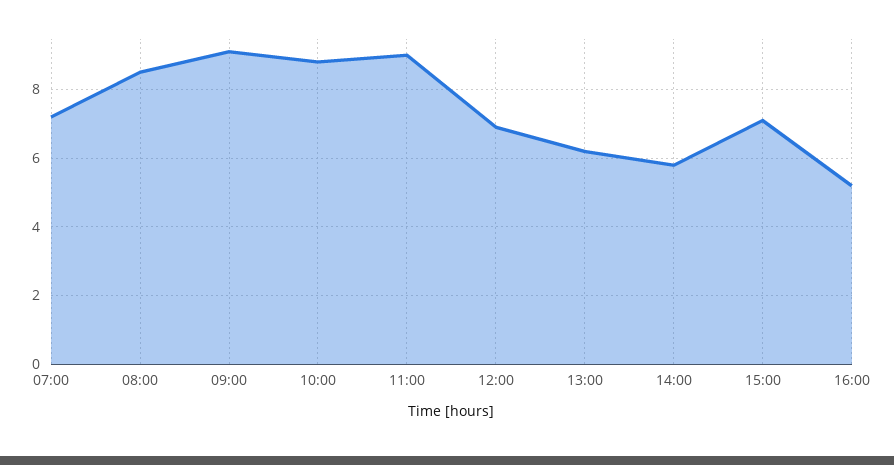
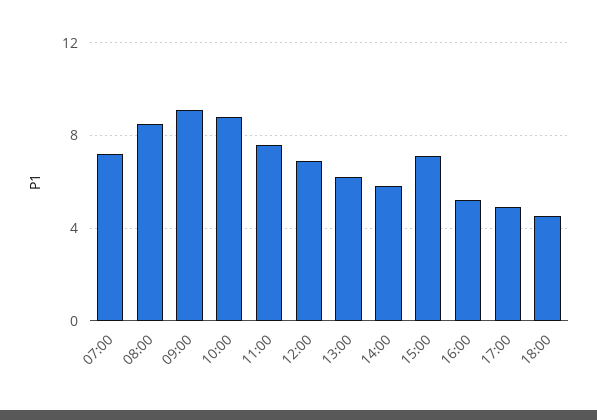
11:00: 9 -> 7.5
17:00: none -> 5
18:00: none -> 4.5

